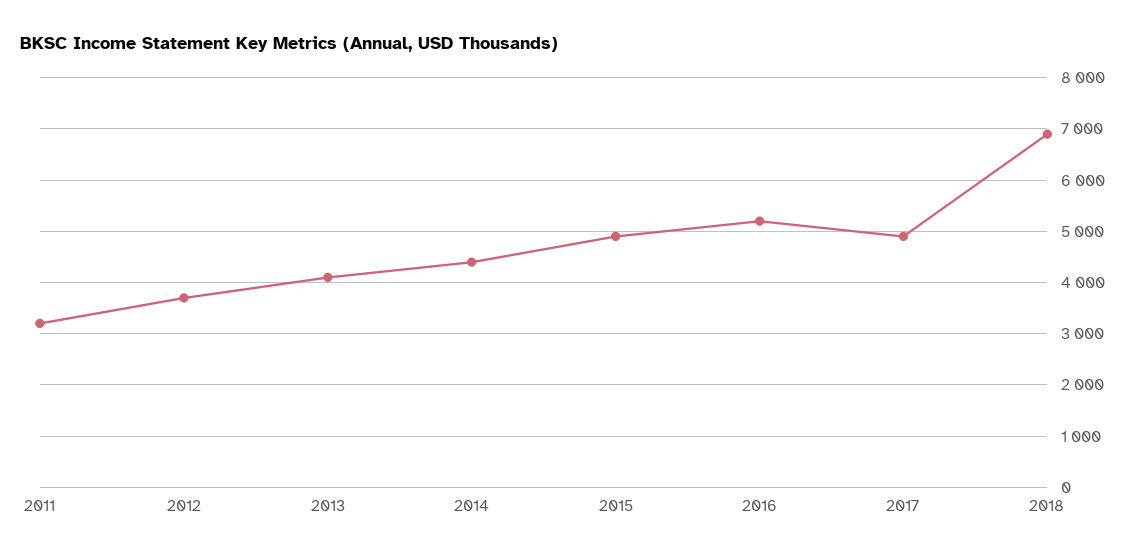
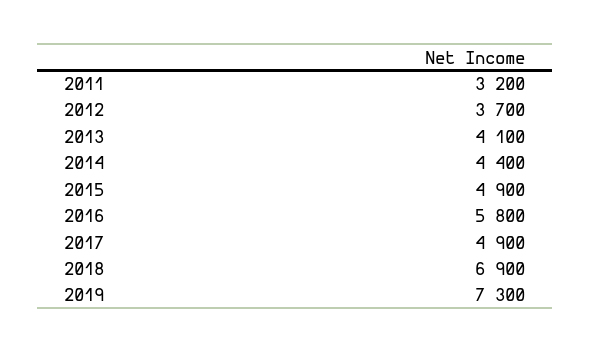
2016: 5200 -> 5800
2019: none -> 7300

